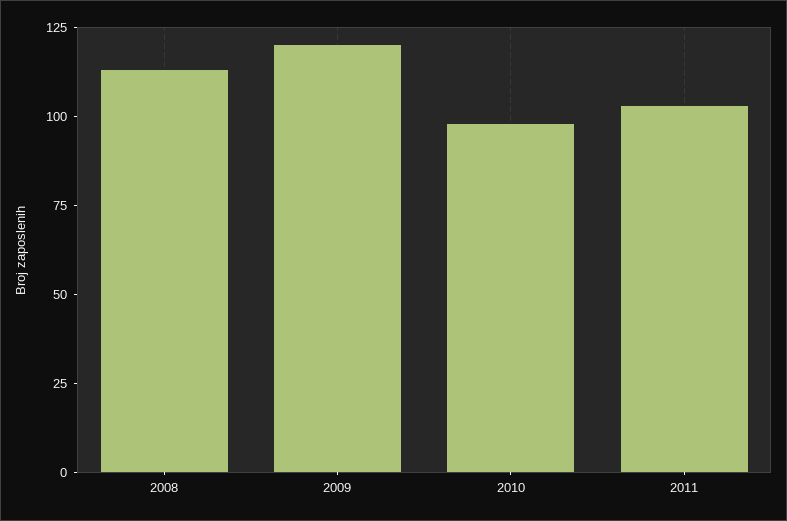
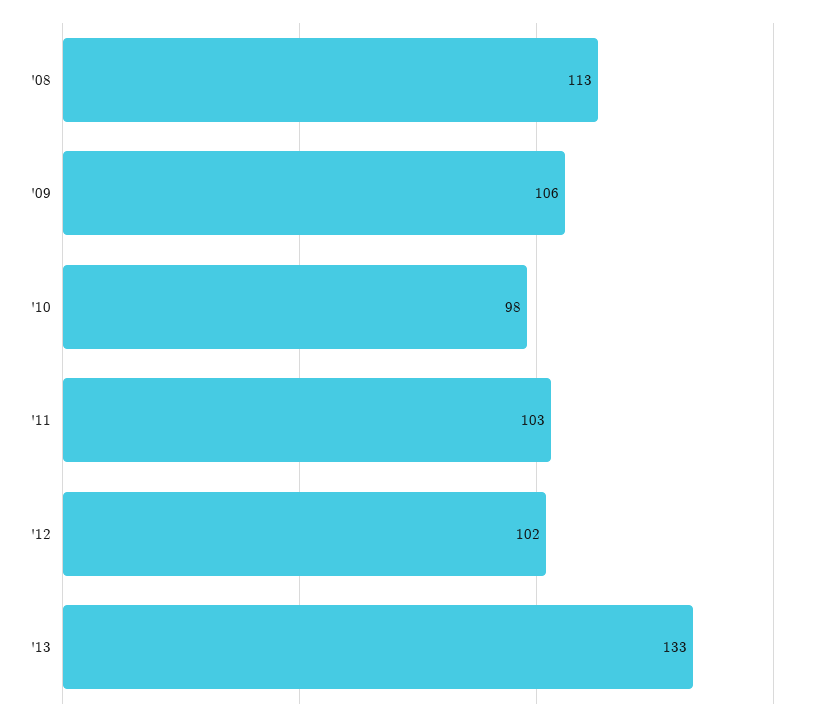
2009: 120 -> 106
'12: none -> 102
'13: none -> 133

